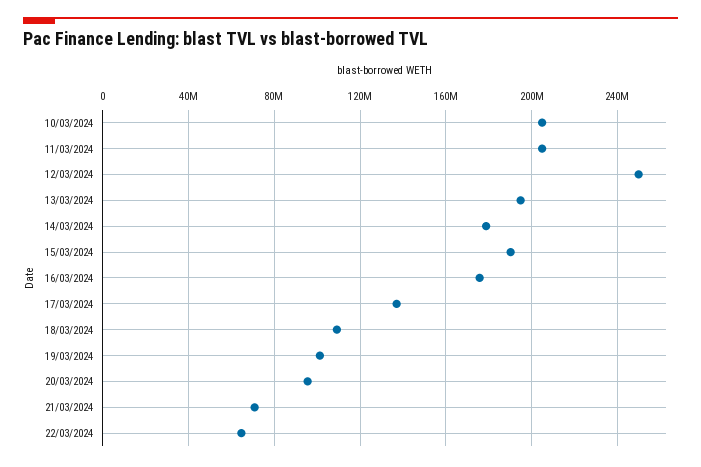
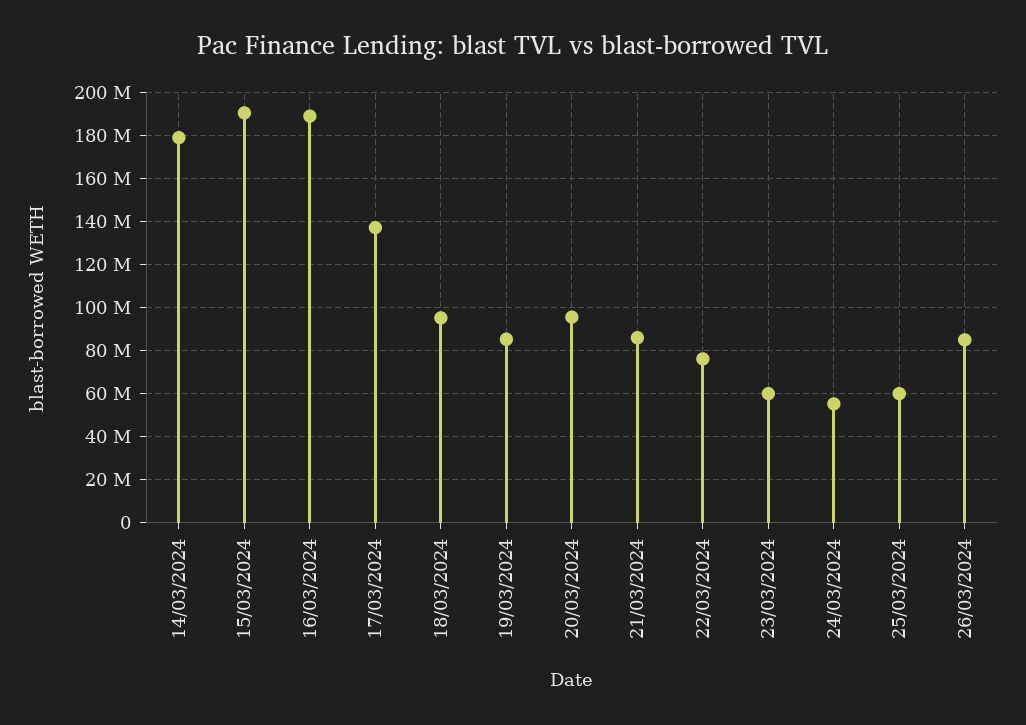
10/03/2024: 205000000 -> none
11/03/2024: 205000000 -> none
12/03/2024: 250000000 -> none
13/03/2024: 195000000 -> none
16/03/2024: 175000000 -> 190000000
18/03/2024: 110000000 -> 95000000
19/03/2024: 100000000 -> 85000000
21/03/2024: 70000000 -> 85000000
22/03/2024: 65000000 -> 75000000
23/03/2024: none -> 60000000
24/03/2024: none -> 55000000
25/03/2024: none -> 60000000
26/03/2024: none -> 85000000

